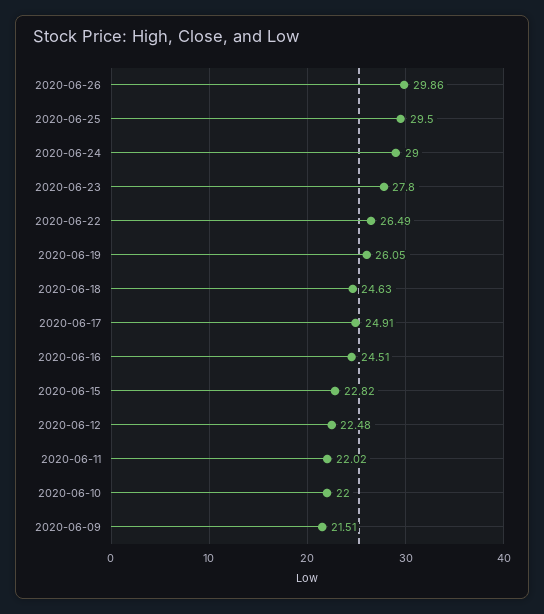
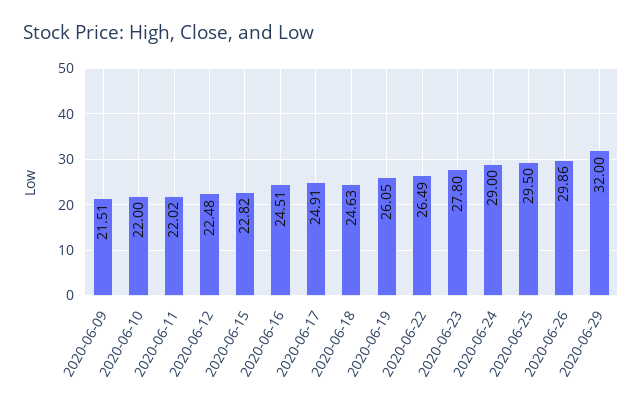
2020-06-29: none -> 32

